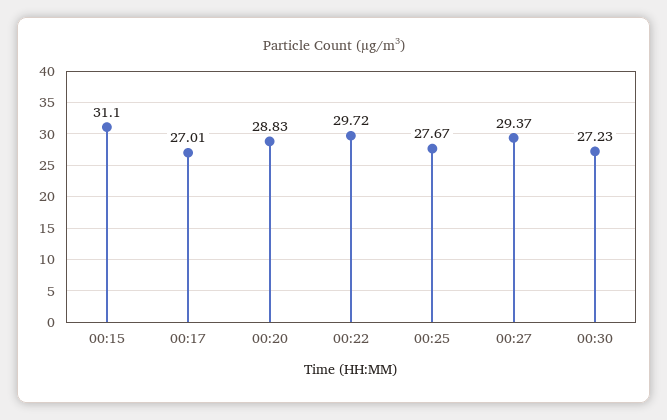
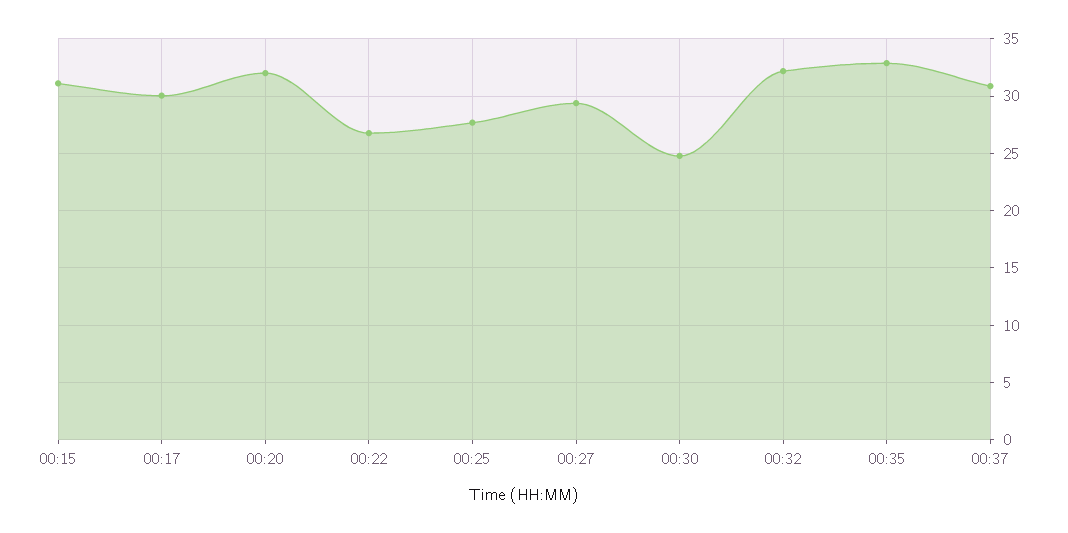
00:17: 27.01 -> 30
00:20: 28.83 -> 32
00:22: 29.72 -> 27
00:30: 27.23 -> 25
00:32: none -> 32
00:35: none -> 33
00:37: none -> 31

